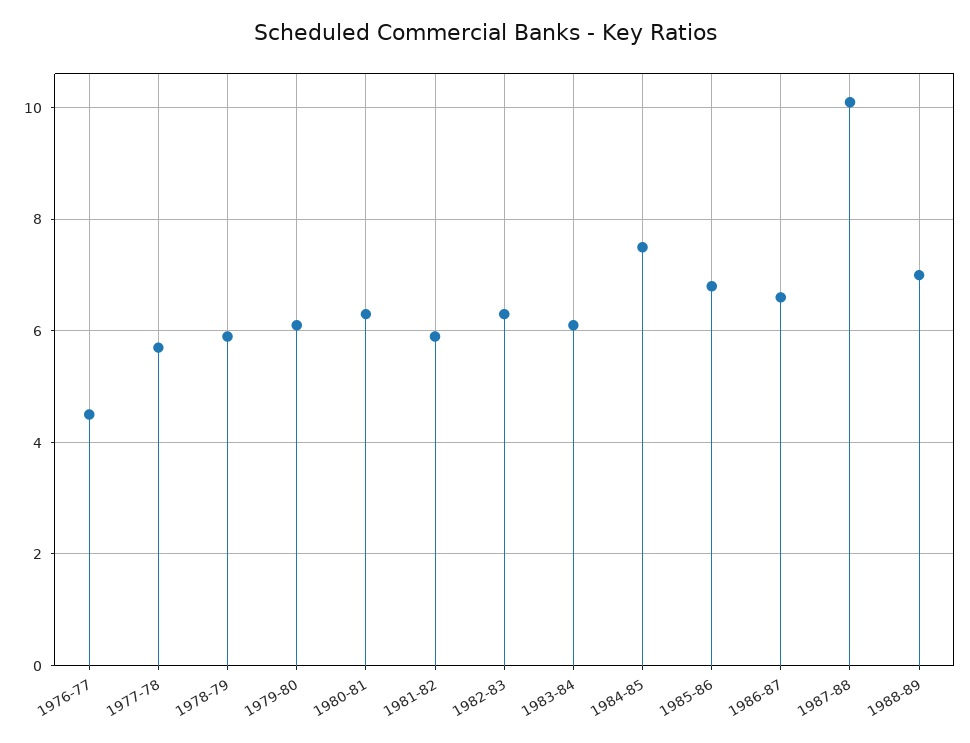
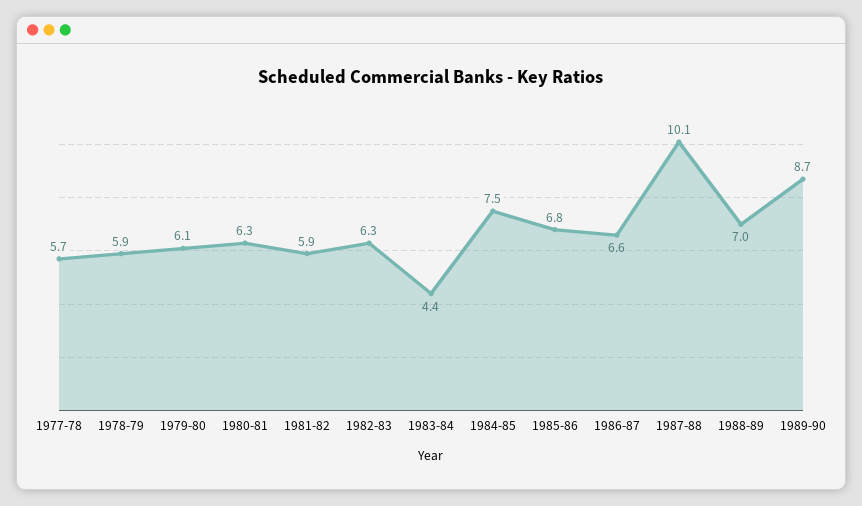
1976-77: 4.5 -> none
1983-84: 6 -> 4.4
1989-90: none -> 8.7

